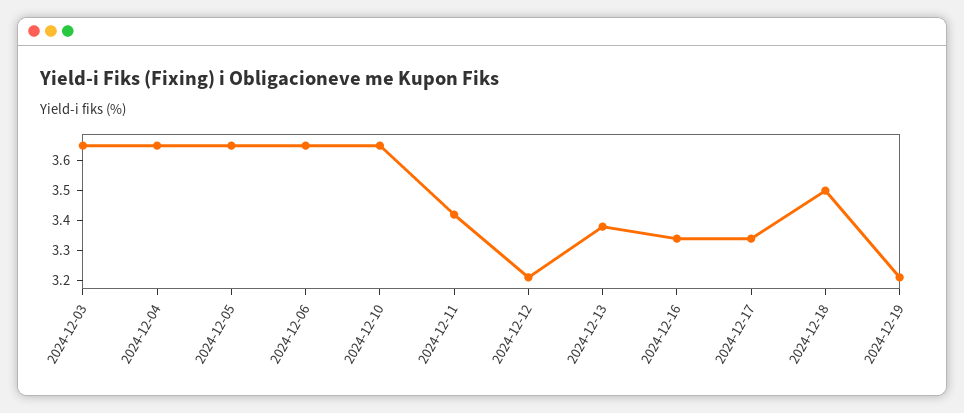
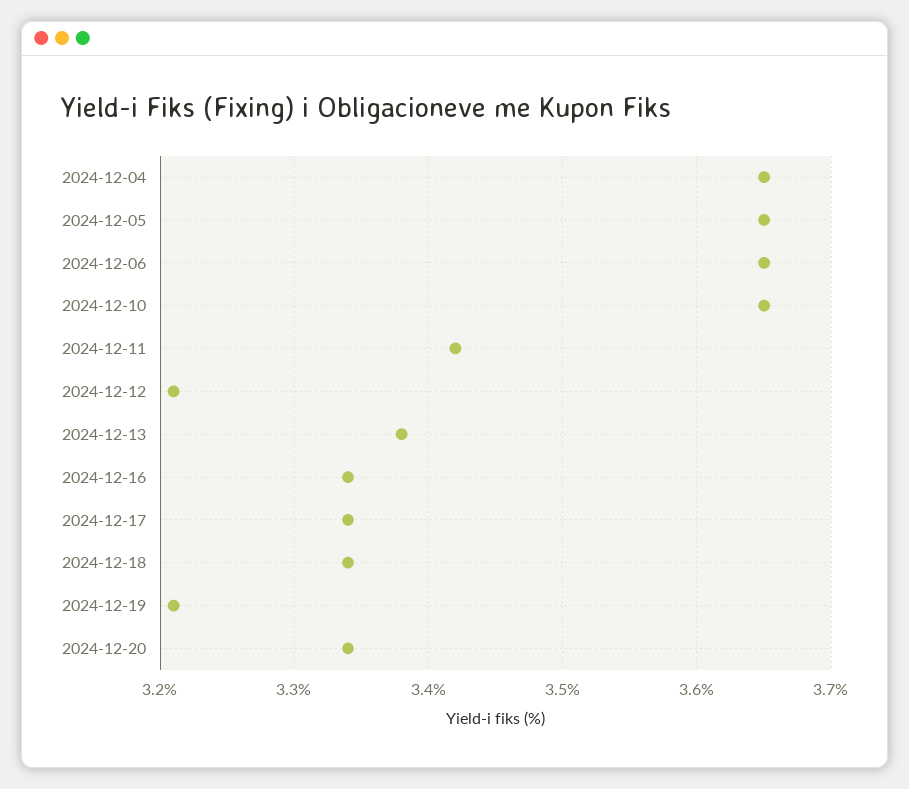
2024-12-03: 3.65 -> none
2024-12-18: 3.5 -> 3.34
2024-12-20: none -> 3.34

